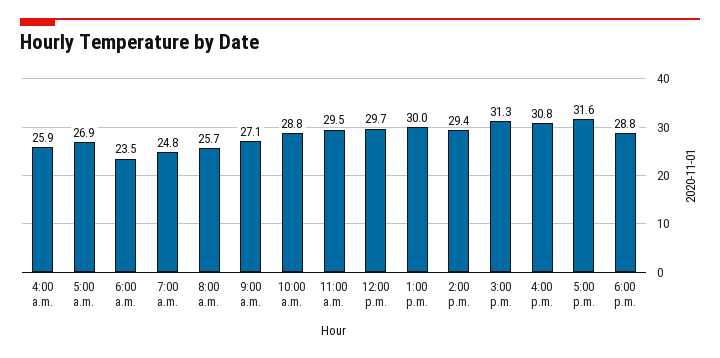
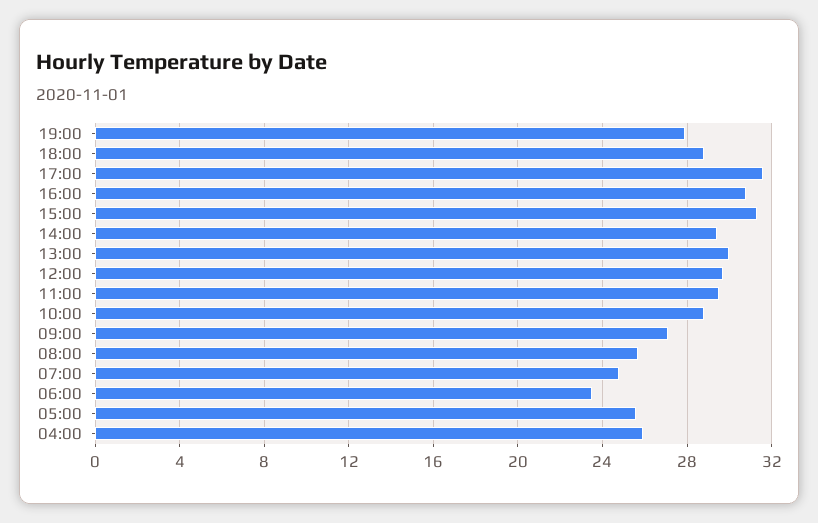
5:00 a.m.: 26.9 -> 25.5
19:00: none -> 28

